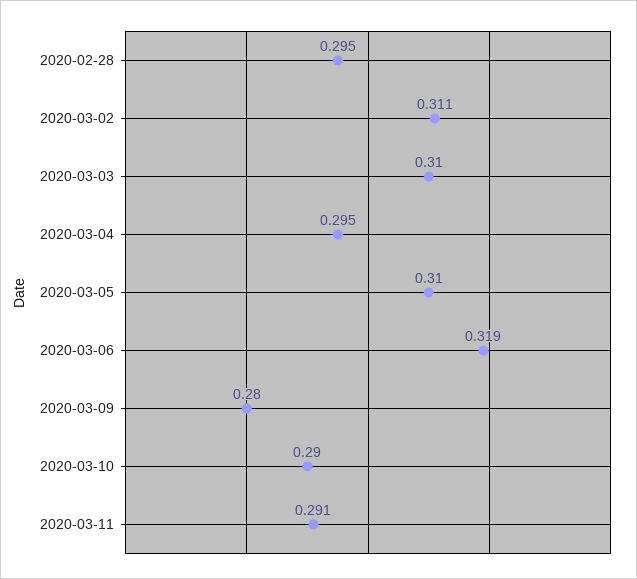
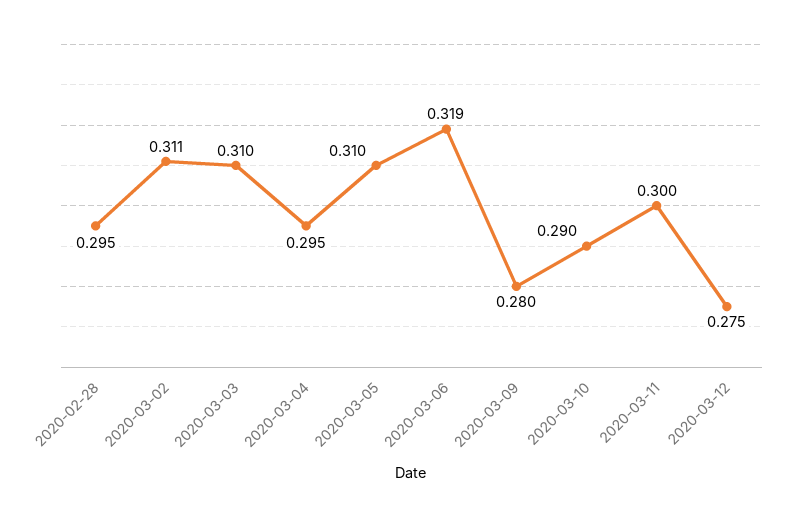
2020-03-11: 0.291 -> 0.3
2020-03-12: none -> 0.275

